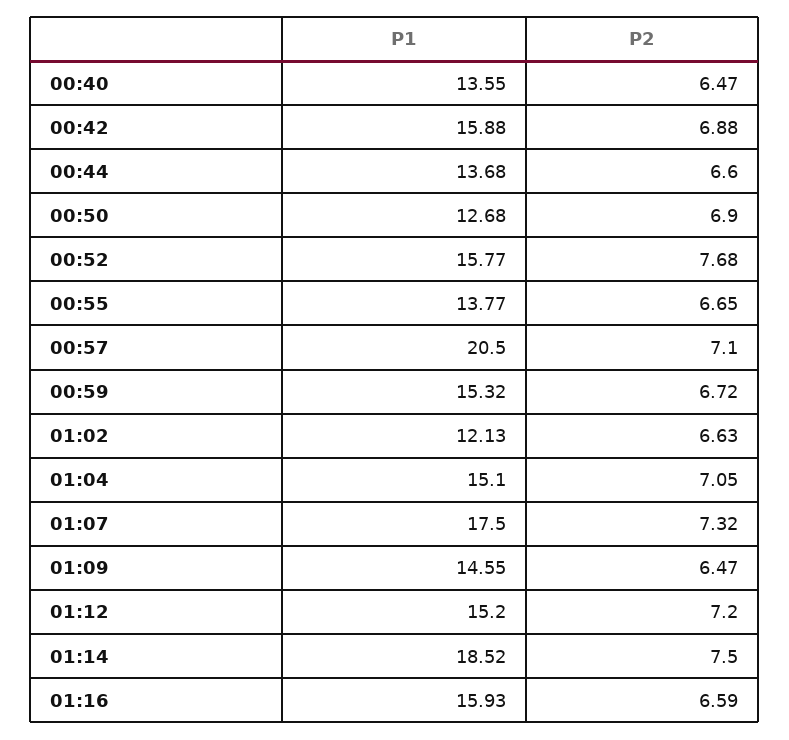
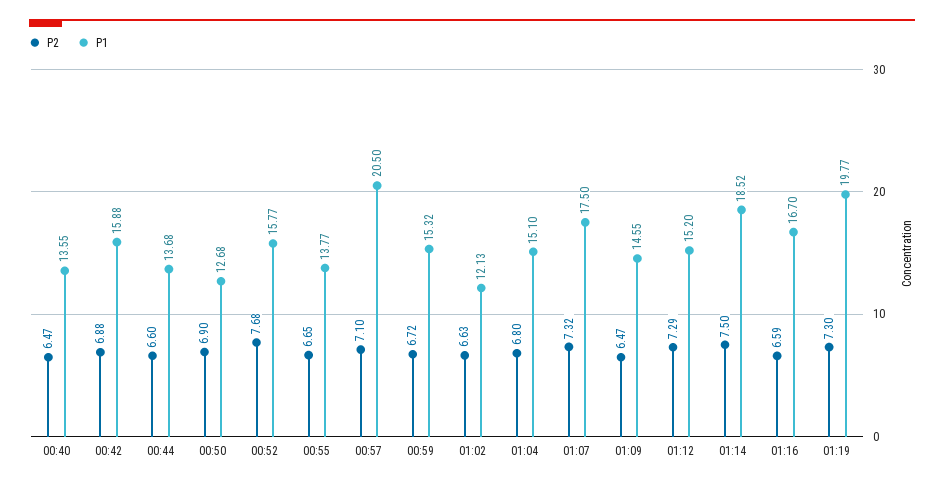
P2, 01:04: 7.05 -> 6.8
P2, 01:12: 7.2 -> 7.29
P1, 01:16: 15.93 -> 16.7
P2, 01:19: none -> 7.3
P1, 01:19: none -> 19.77

